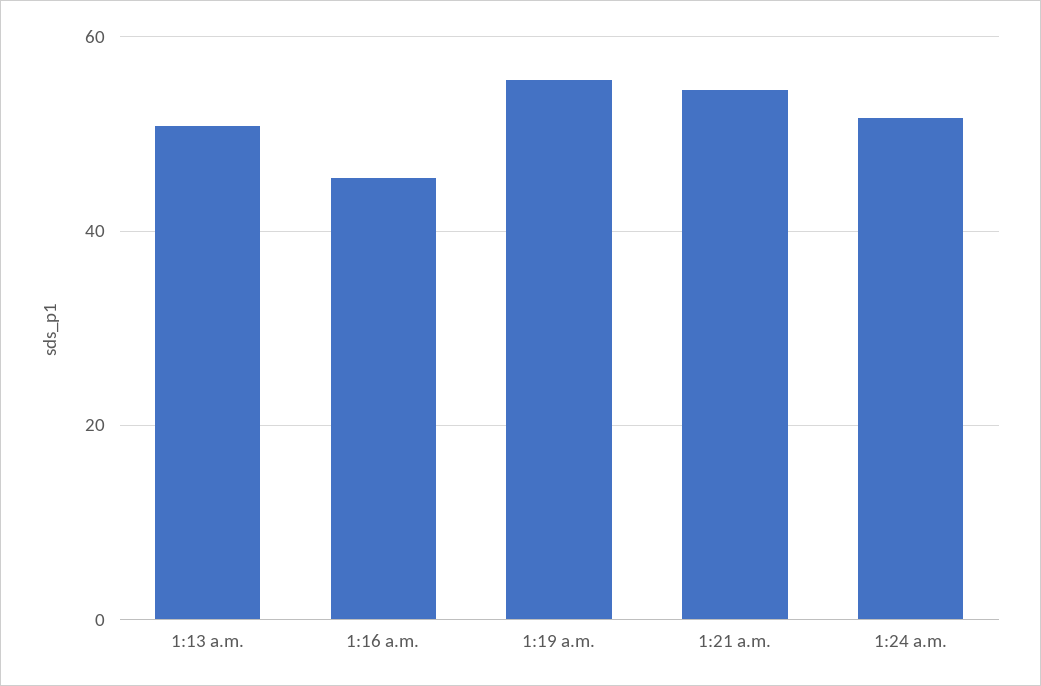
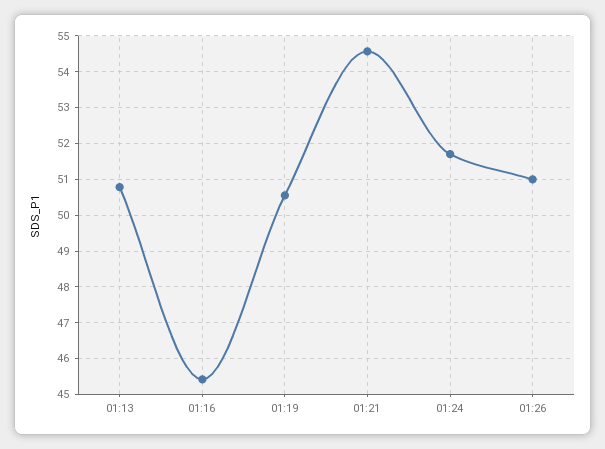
1:19 a.m.: 56 -> 50.6
01:26: none -> 51

